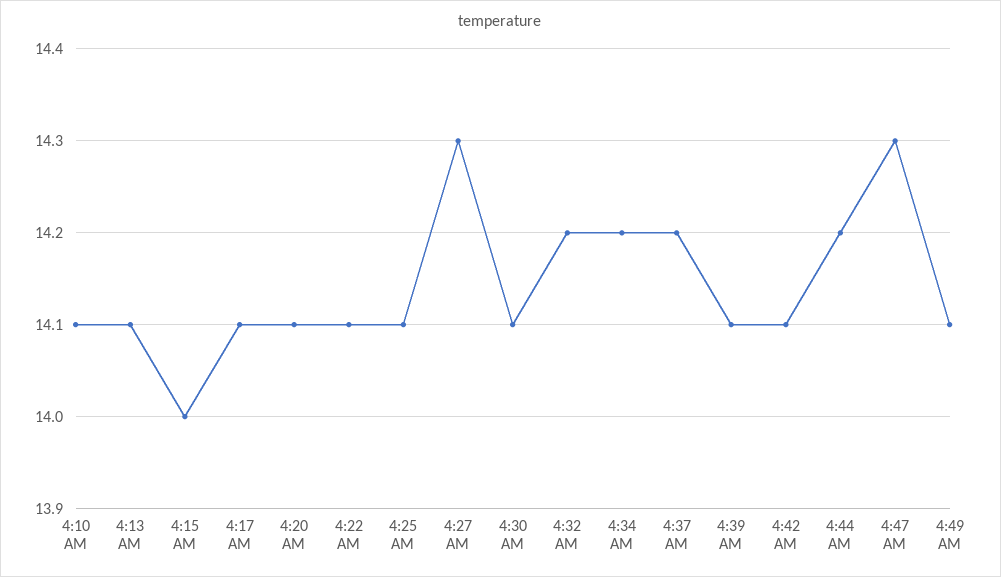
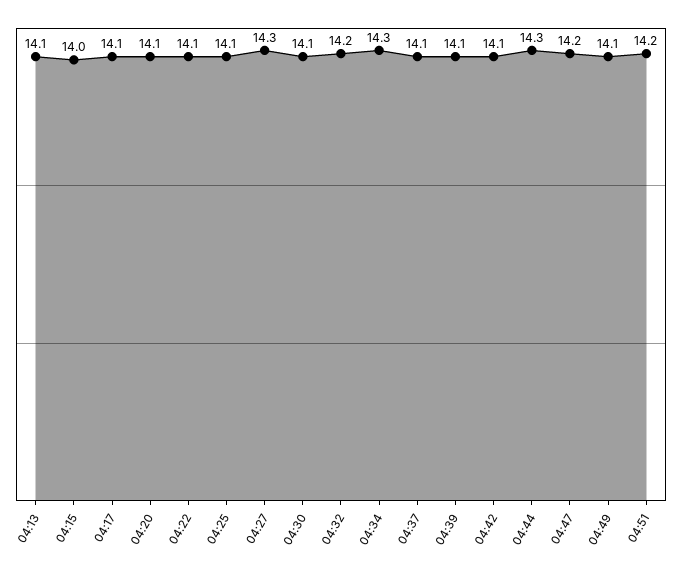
4:10 AM: 14.1 -> none
4:34 AM: 14.2 -> 14.3
4:37 AM: 14.2 -> 14.1
4:44 AM: 14.2 -> 14.3
4:47 AM: 14.3 -> 14.2
04:51: none -> 14.2

